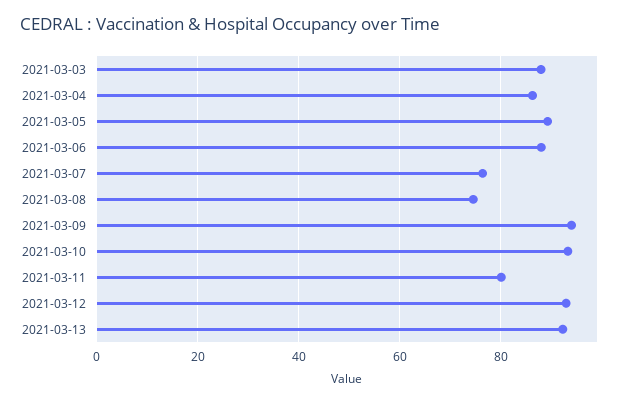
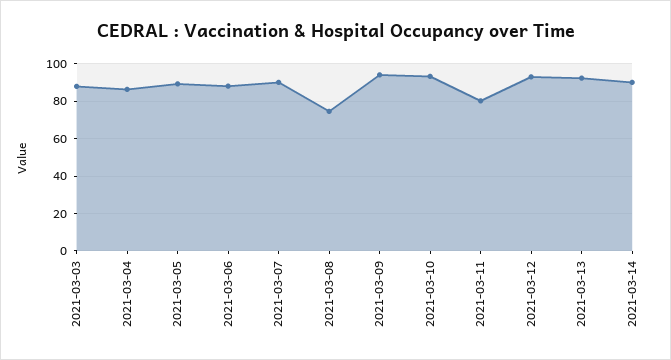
2021-03-07: 76 -> 90
2021-03-14: none -> 90

